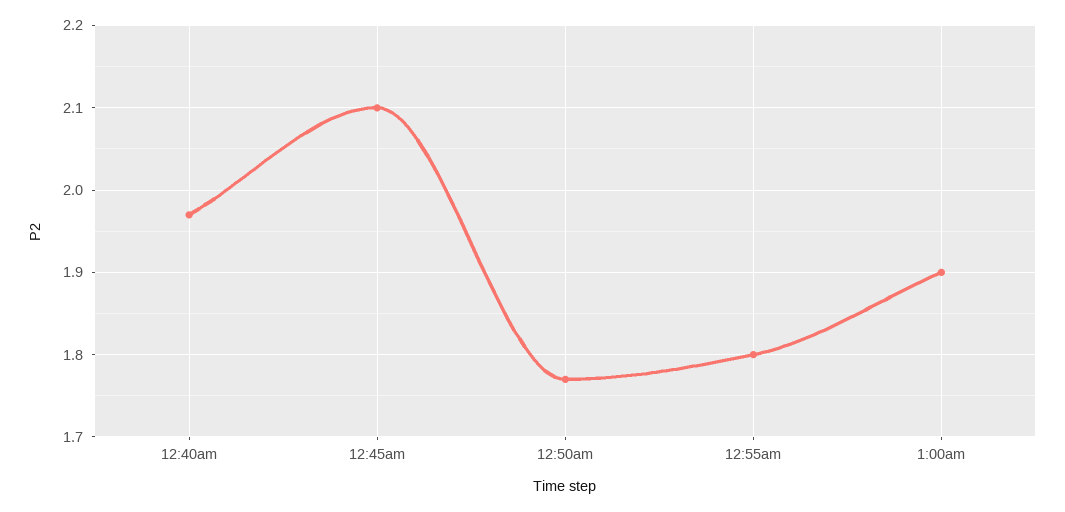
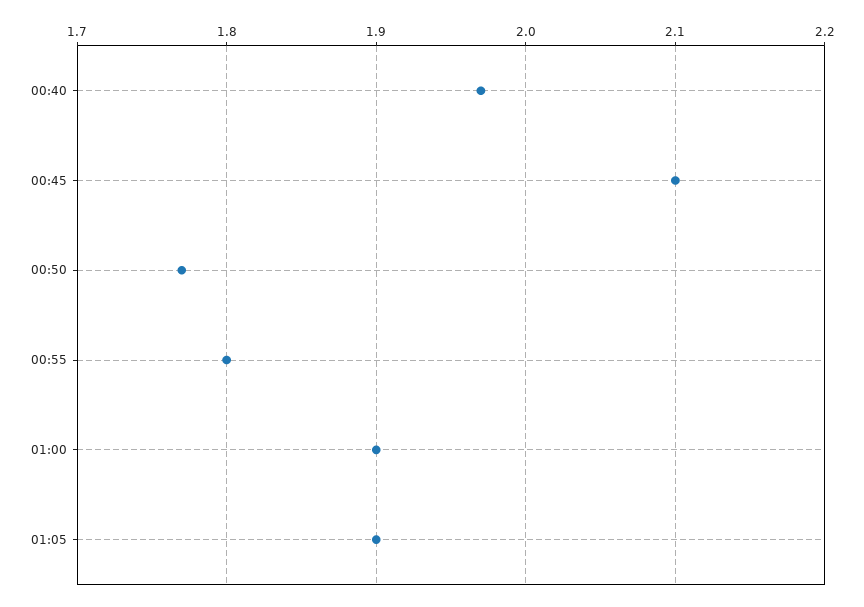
01:05: none -> 1.9

